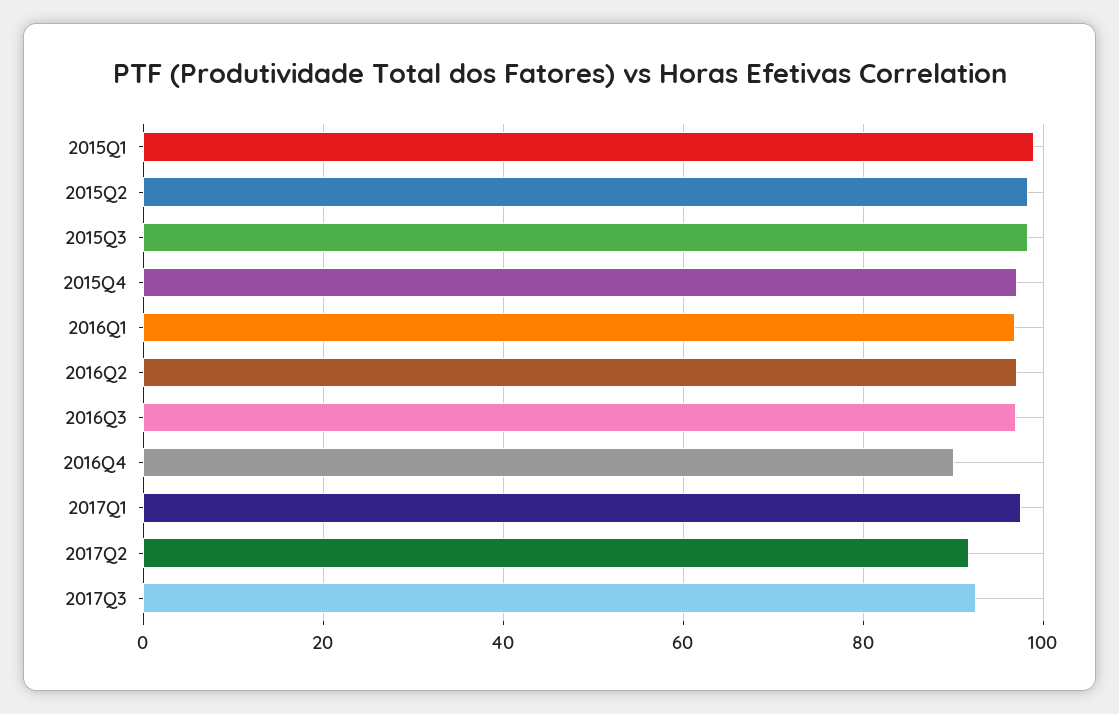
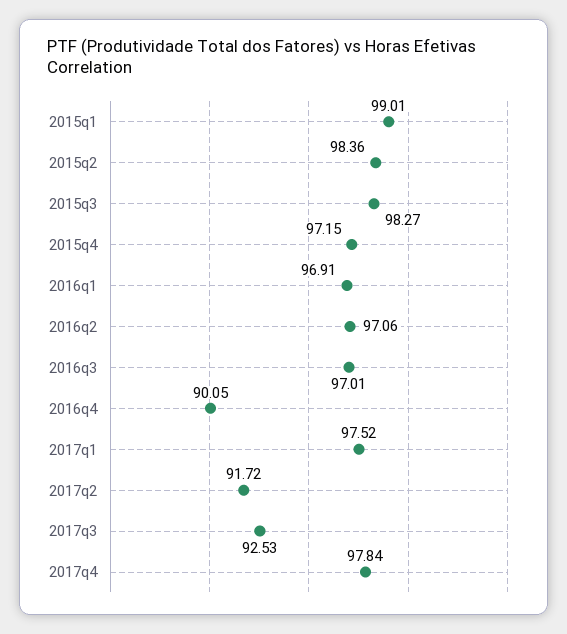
2017q4: none -> 97.84

